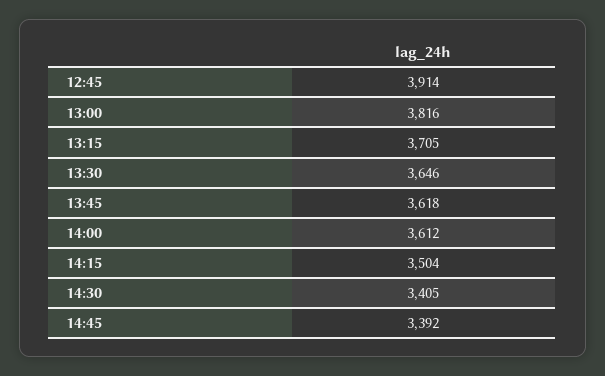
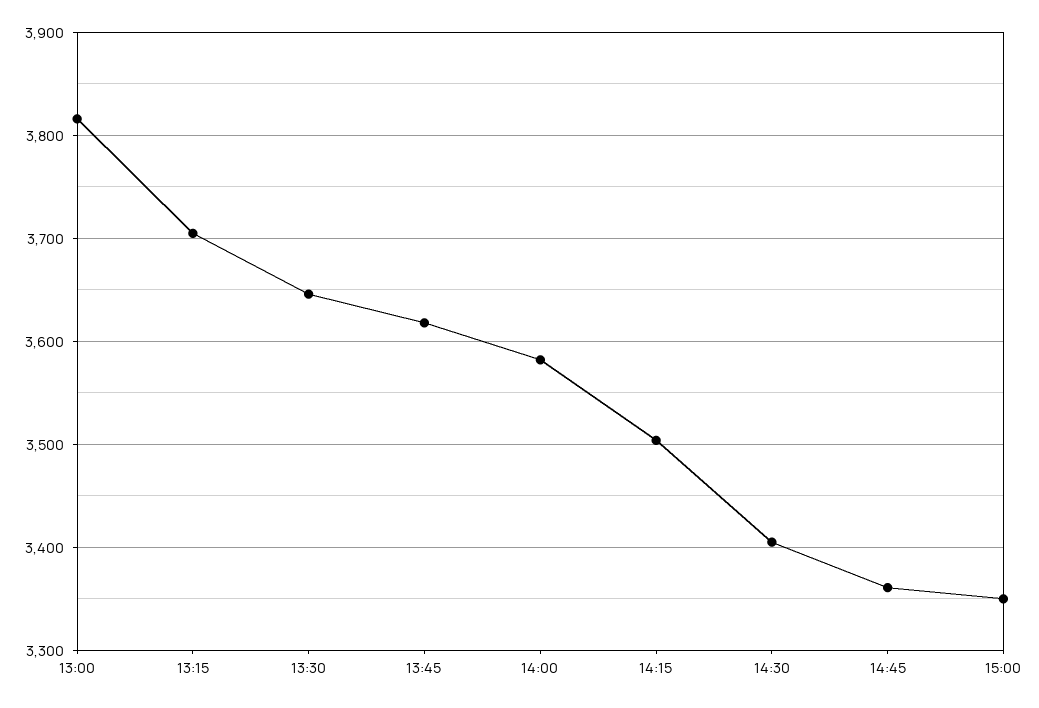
12:45: 3914 -> none
14:00: 3612 -> 3580
14:45: 3392 -> 3360
15:00: none -> 3350

